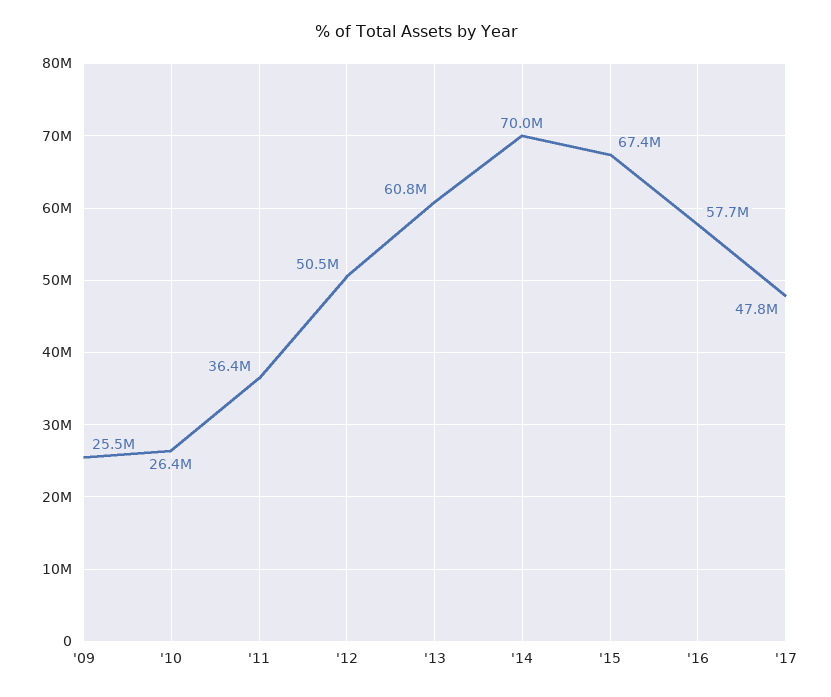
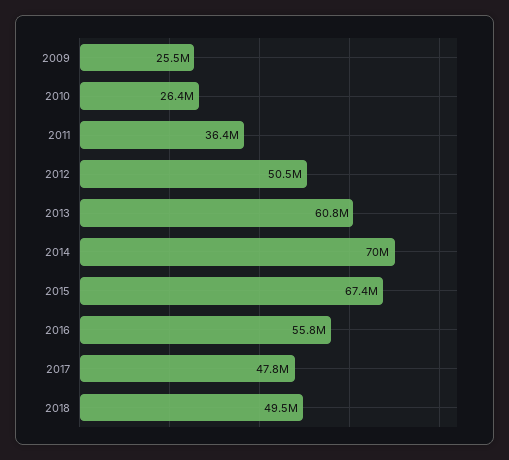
'16: 57700000 -> 55800000
2018: none -> 49500000

